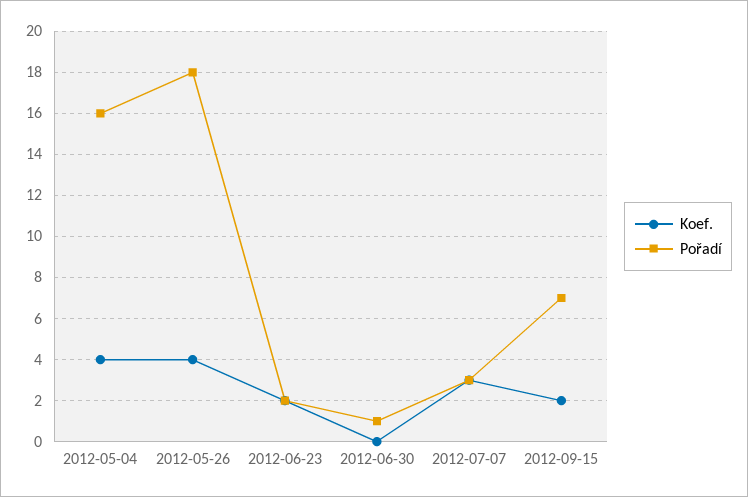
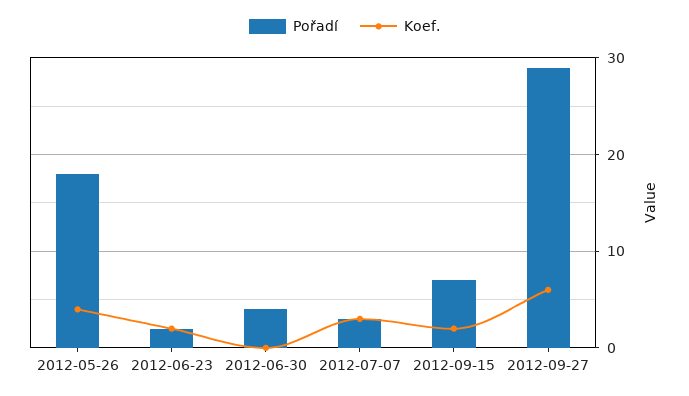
Koef., 2012-05-04: 4 -> none
Pořadí, 2012-05-04: 16 -> none
Pořadí, 2012-06-30: 1 -> 4
Pořadí, 2012-09-27: none -> 29
Koef., 2012-09-27: none -> 6

